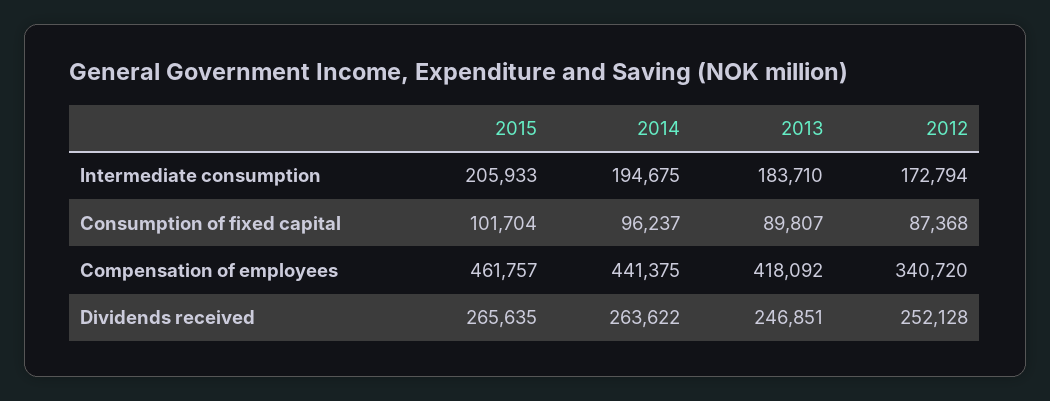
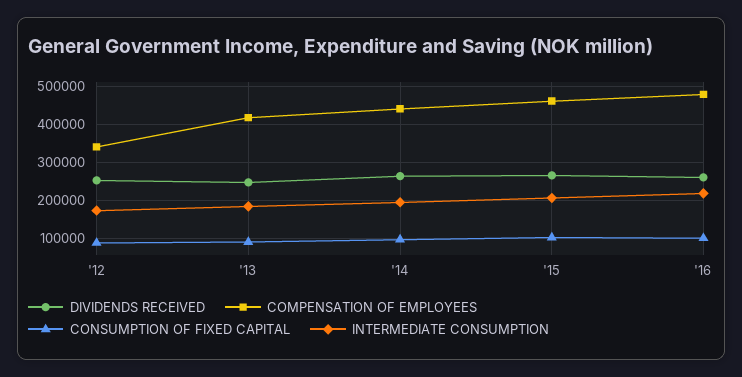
Dividends received, '16: none -> 260000
Compensation of employees, '16: none -> 480000
Consumption of fixed capital, '16: none -> 100000
Intermediate consumption, '16: none -> 220000

